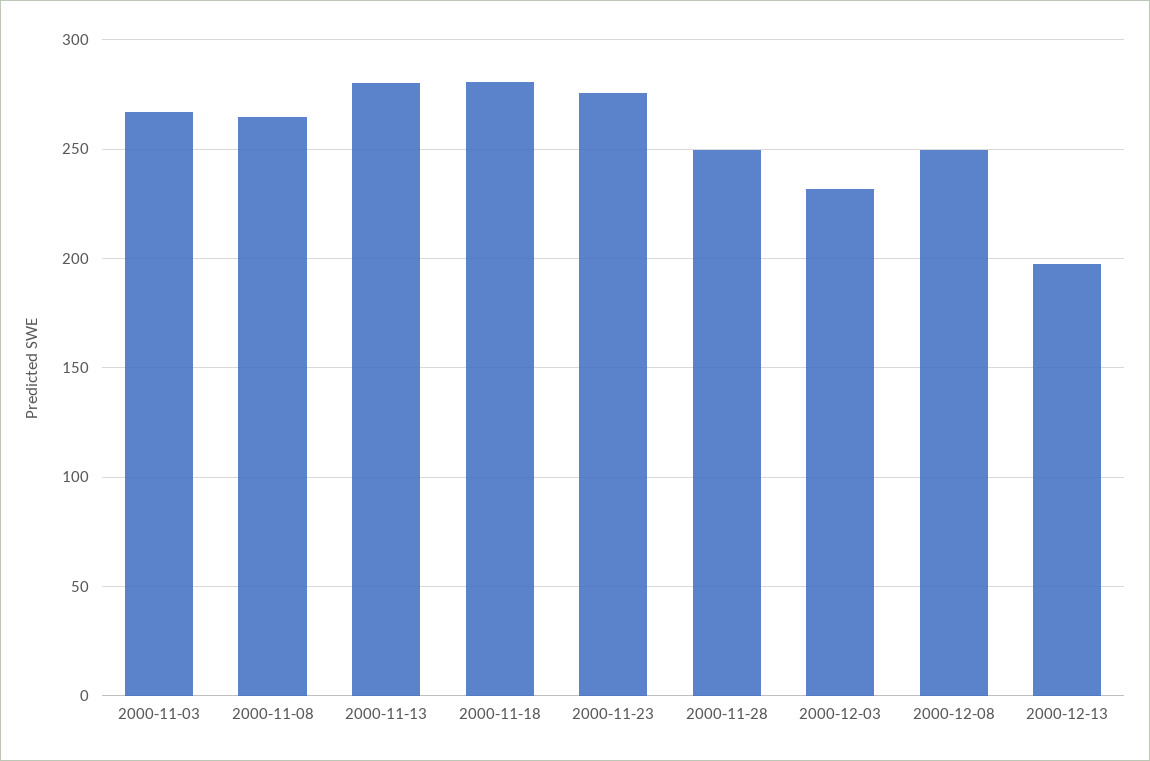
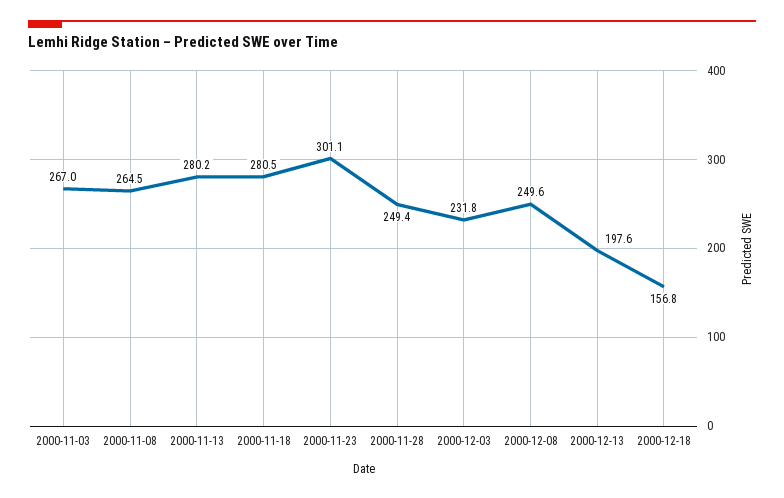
2000-11-23: 275 -> 301.1
2000-12-18: none -> 156.8

